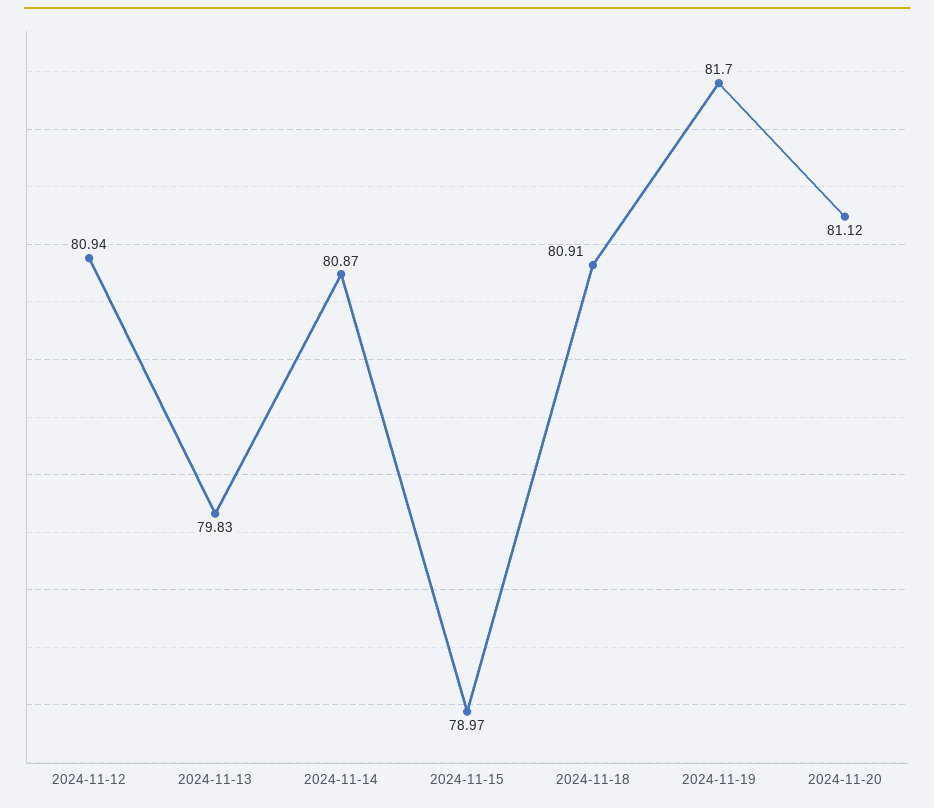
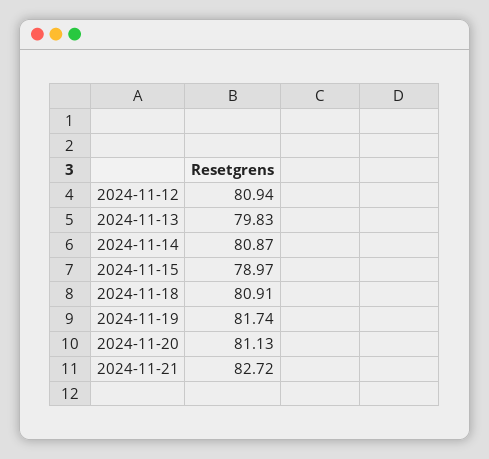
2024-11-19: 81.7 -> 81.74
2024-11-20: 81.12 -> 81.13
2024-11-21: none -> 82.72

